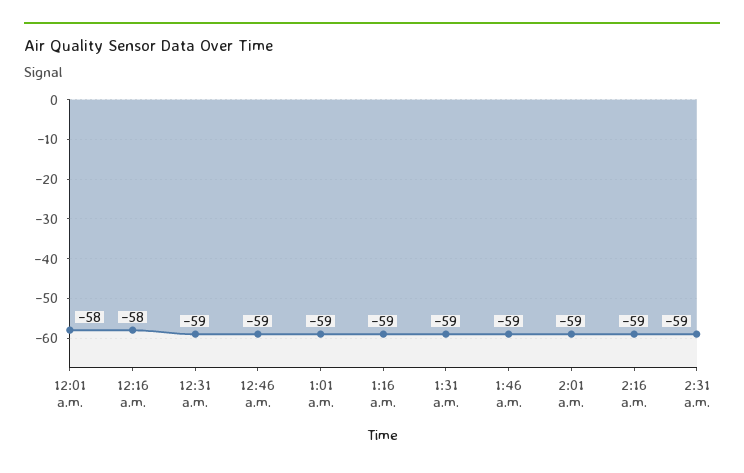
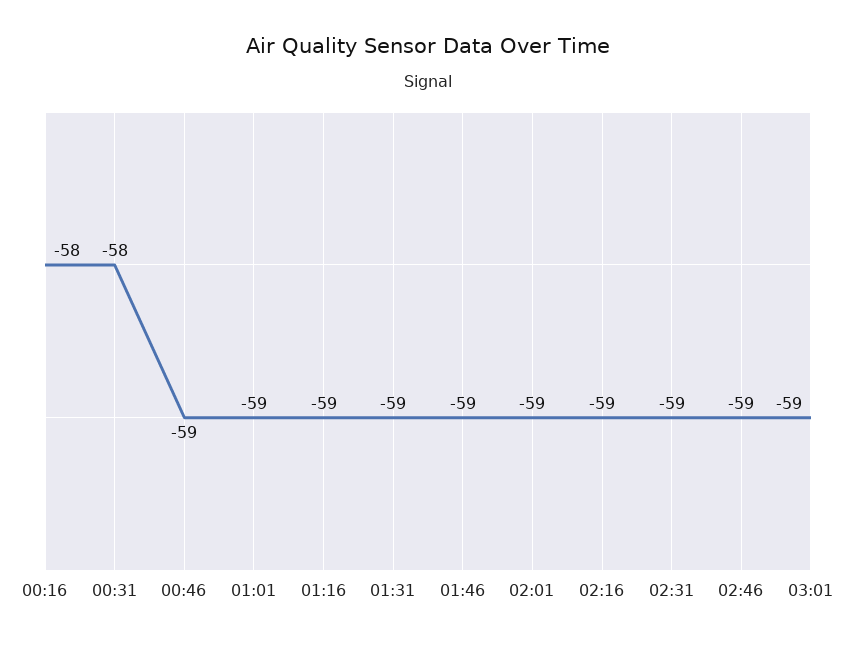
12:01 a.m.: -58 -> none
12:31 a.m.: -59 -> -58
02:46: none -> -59
03:01: none -> -59

